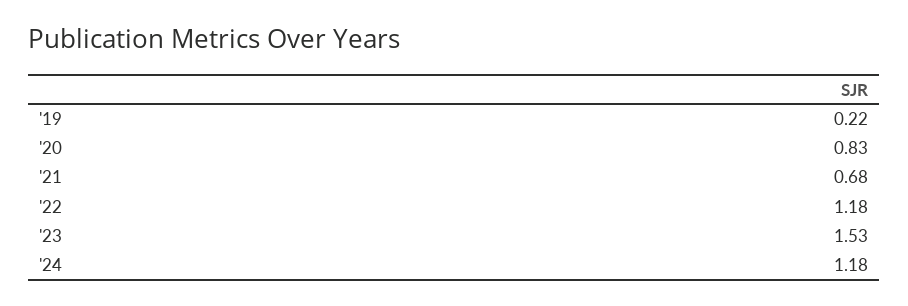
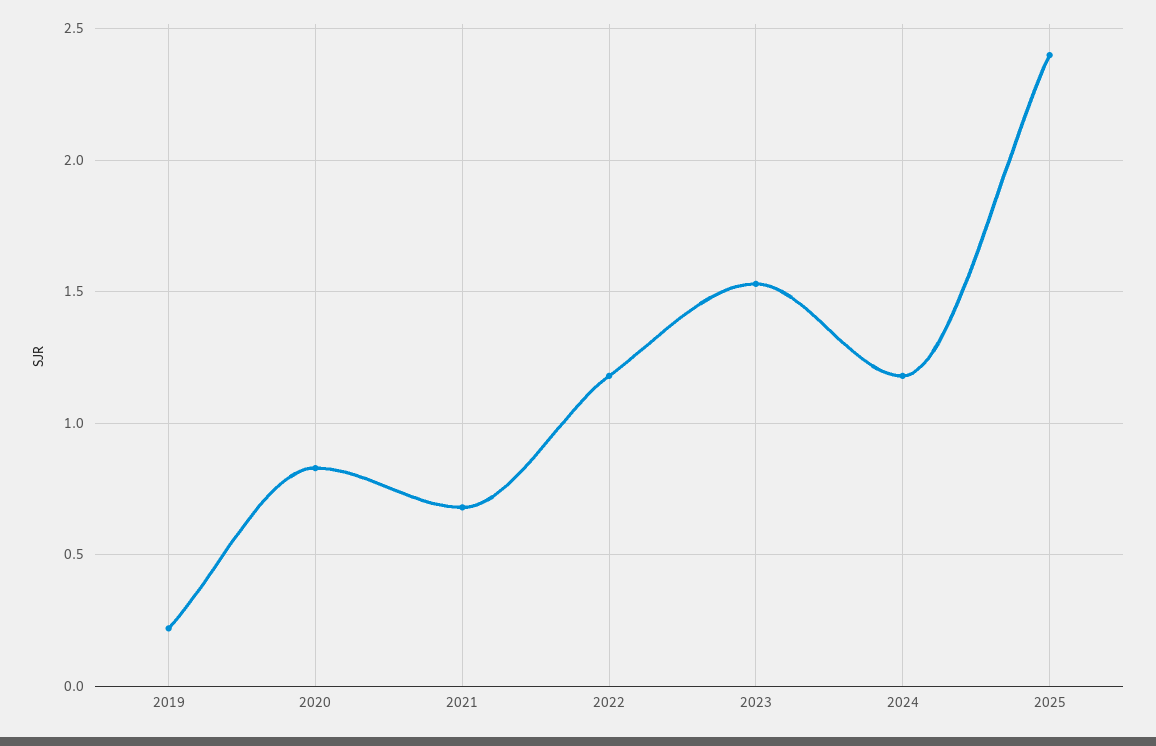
2025: none -> 2.4

